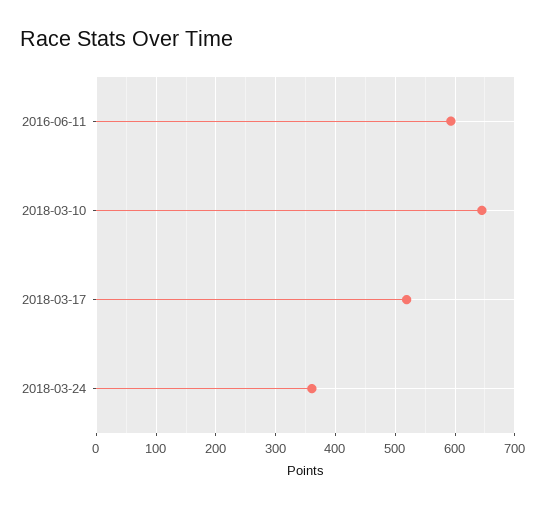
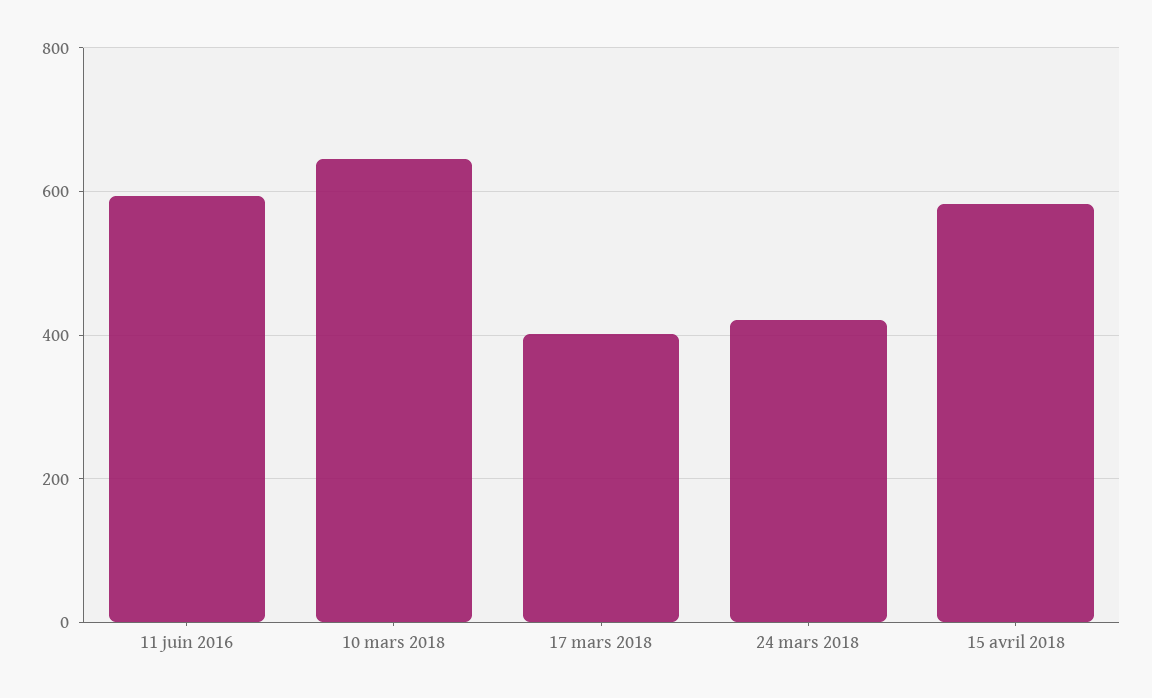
2018-03-17: 520 -> 400
2018-03-24: 360 -> 420
15 avril 2018: none -> 580

